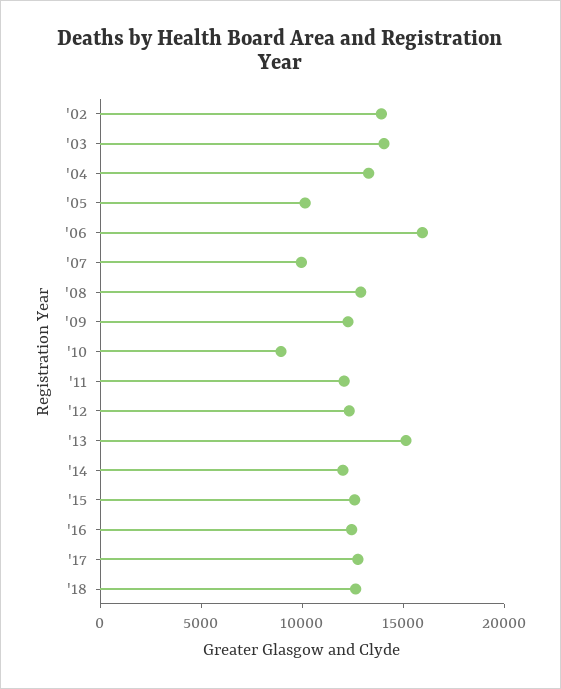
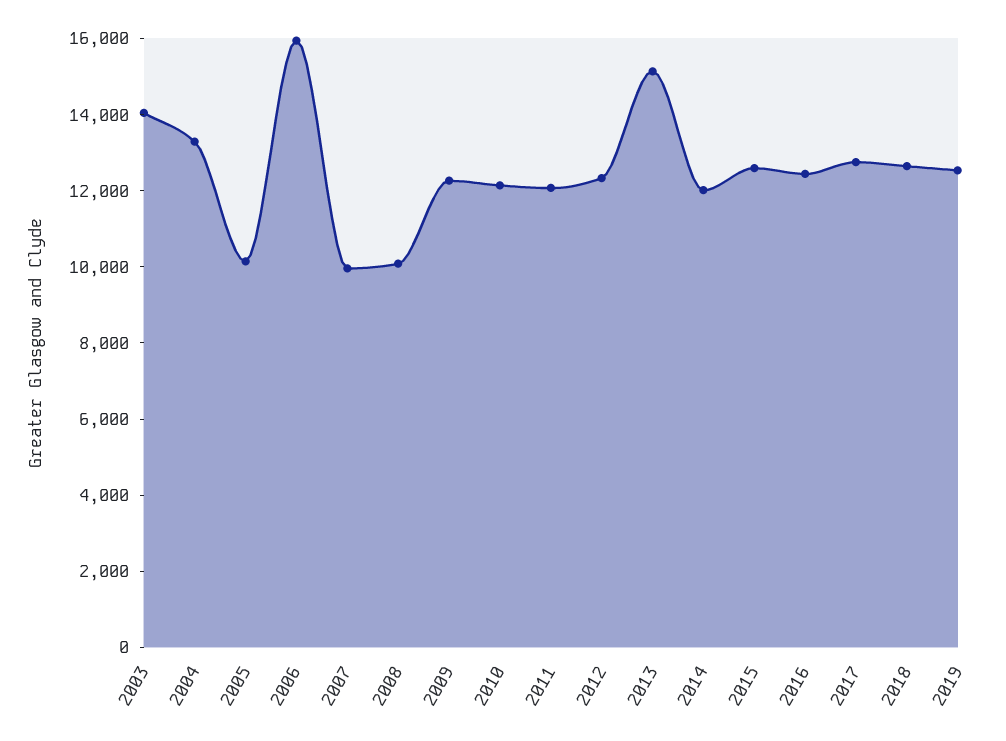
'02: 14000 -> none
'08: 13000 -> 10000
'10: 9000 -> 12000
2019: none -> 12500

